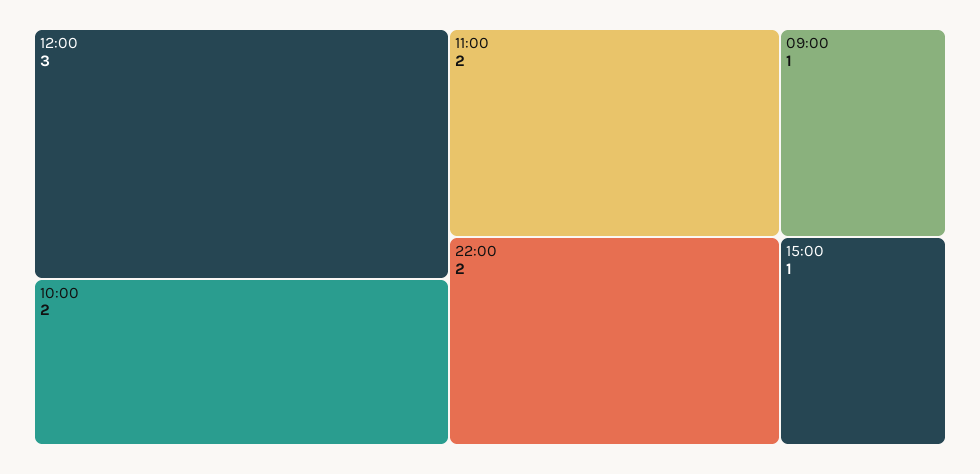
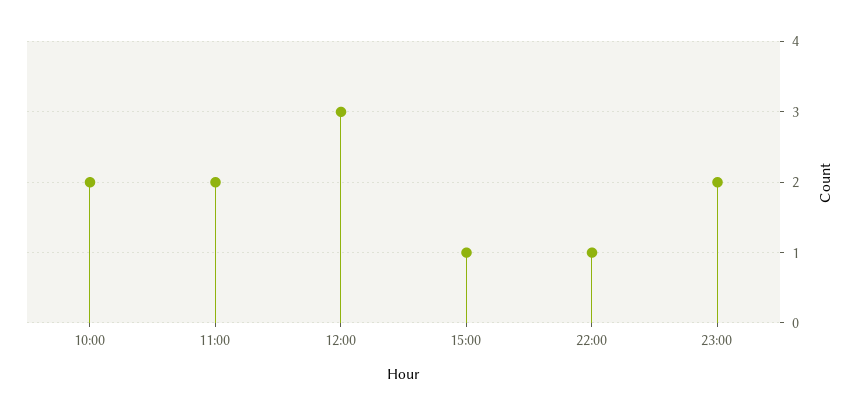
22:00: 2 -> 1
09:00: 1 -> none
23:00: none -> 2

